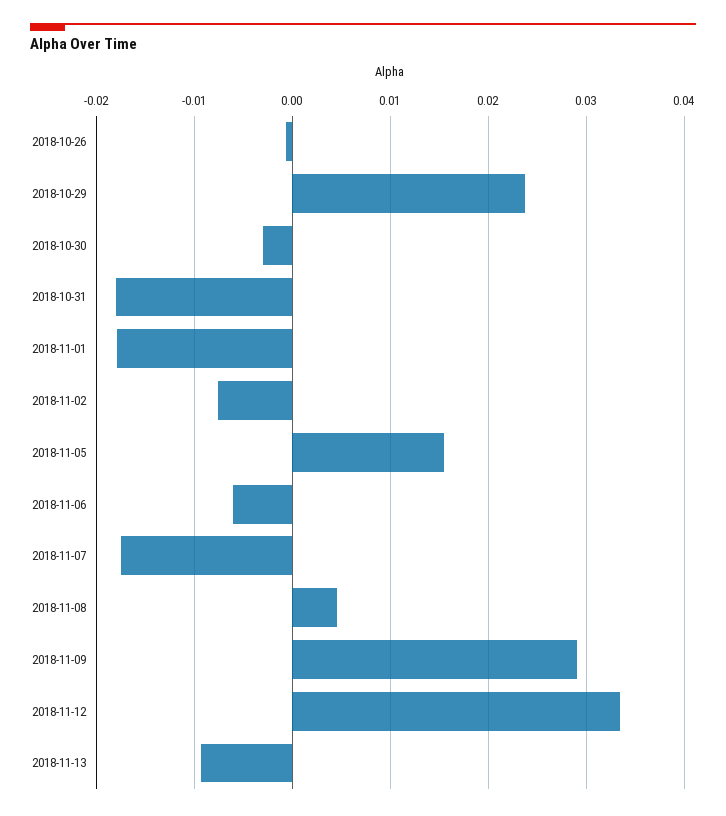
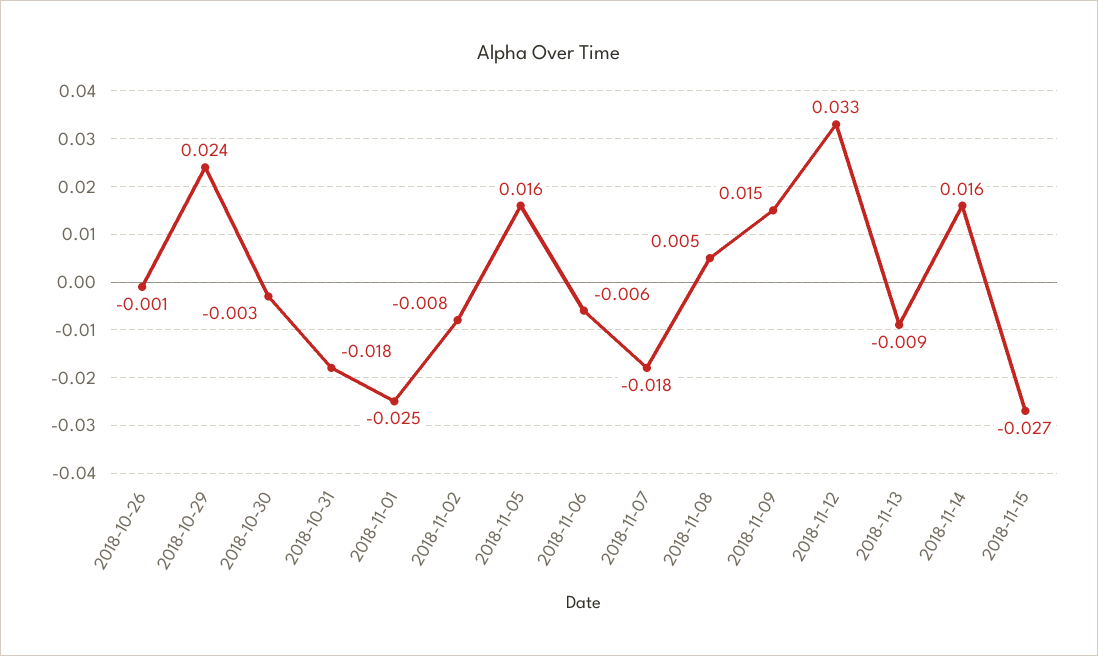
2018-11-01: -0.018 -> -0.025
2018-11-09: 0.029 -> 0.015
2018-11-14: none -> 0.016
2018-11-15: none -> -0.027

